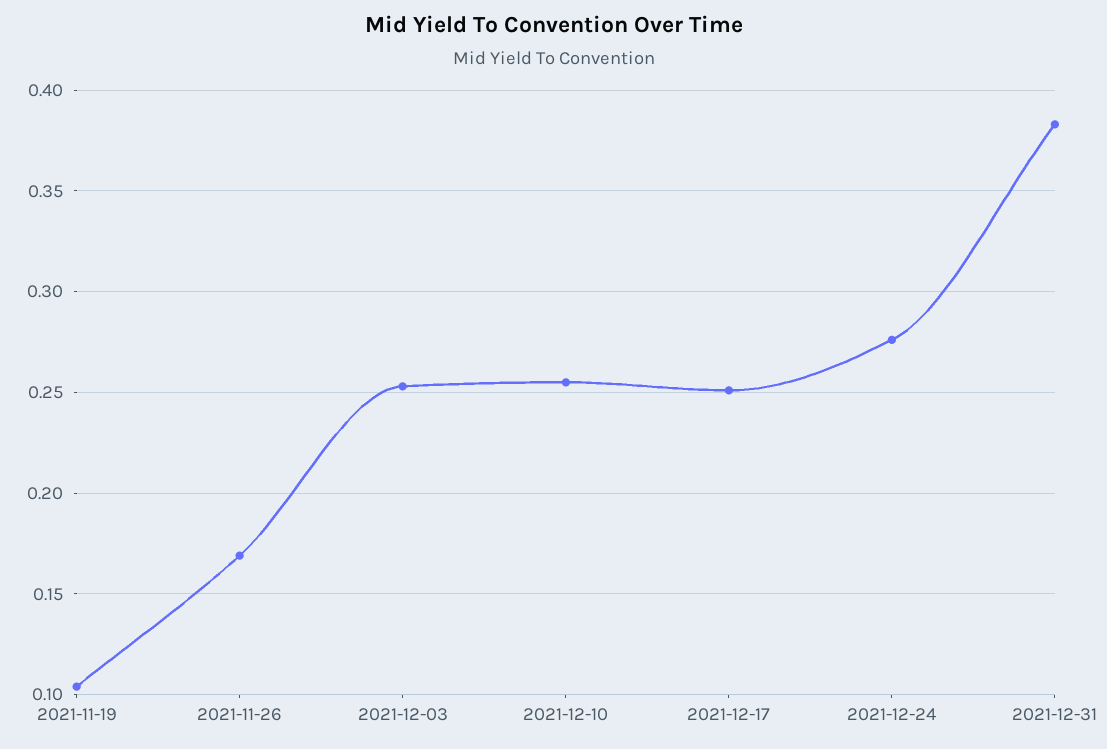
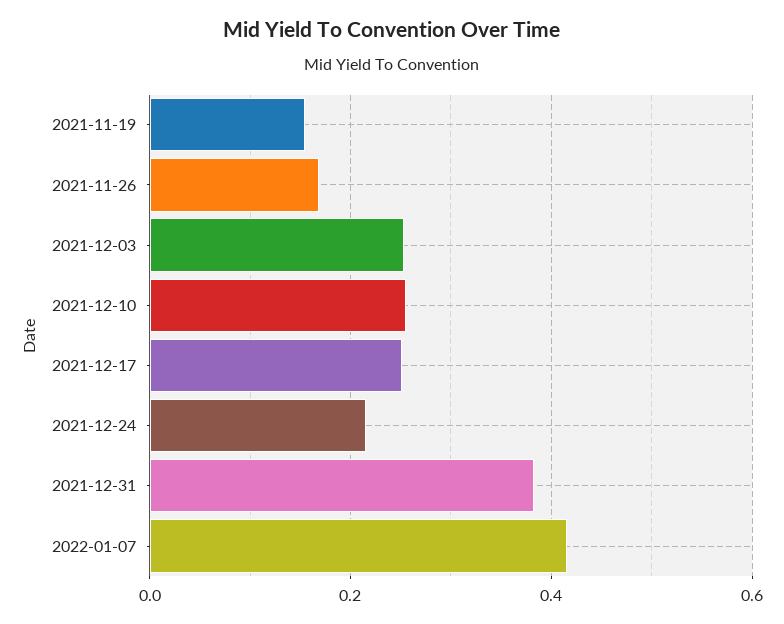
2021-11-19: 0.105 -> 0.16
2021-12-24: 0.275 -> 0.22
2022-01-07: none -> 0.42

